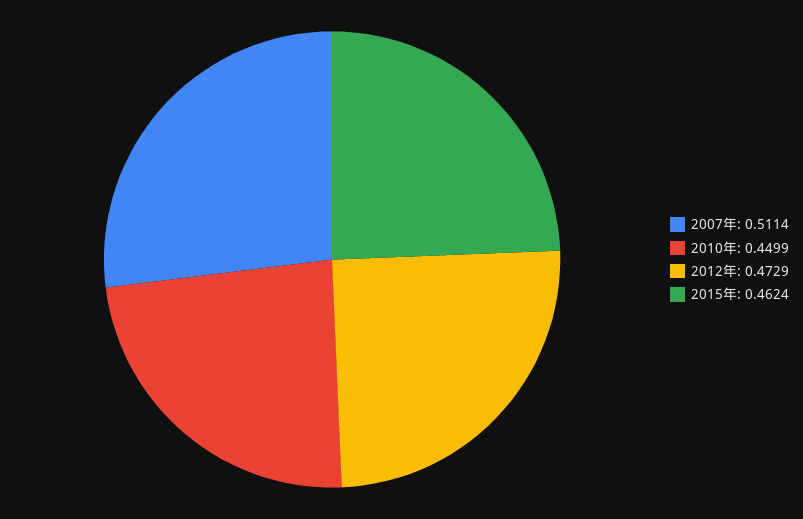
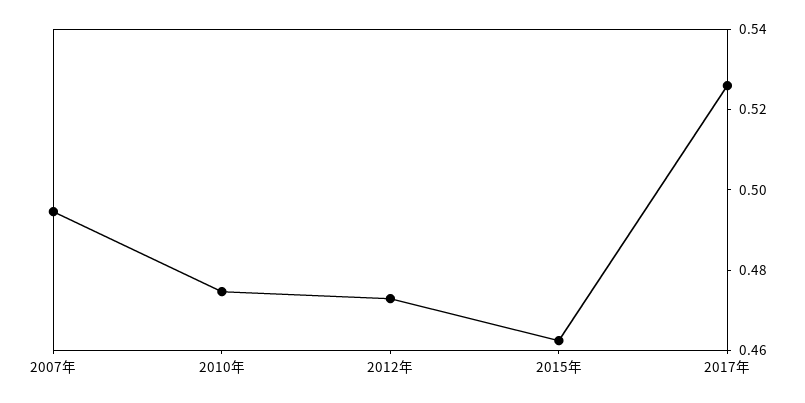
2007年: 0.5114 -> 0.495
2010年: 0.4499 -> 0.475
2017年: none -> 0.525

